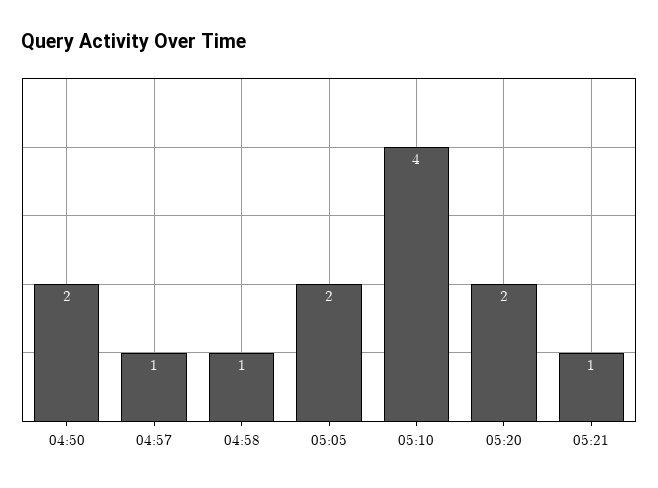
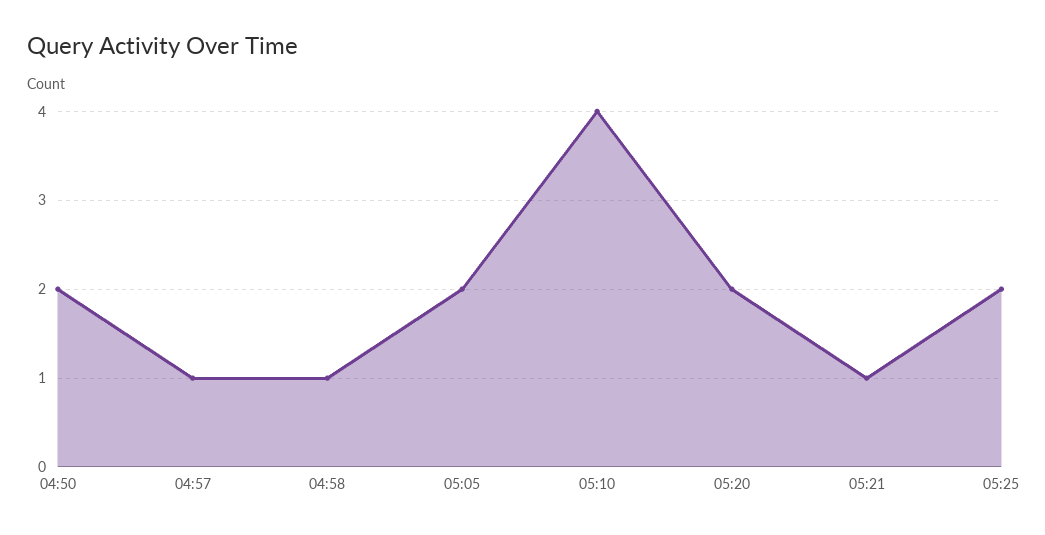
05:25: none -> 2

